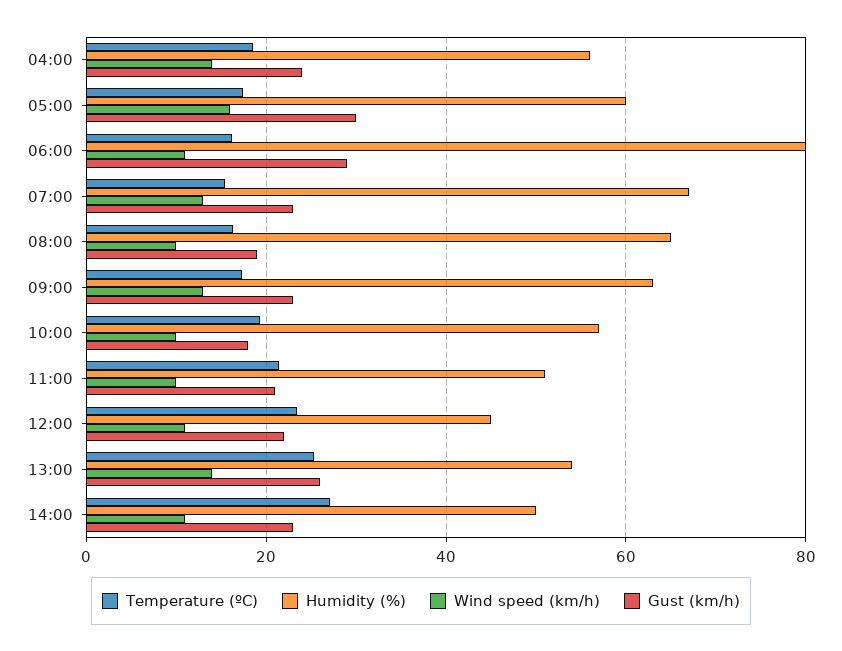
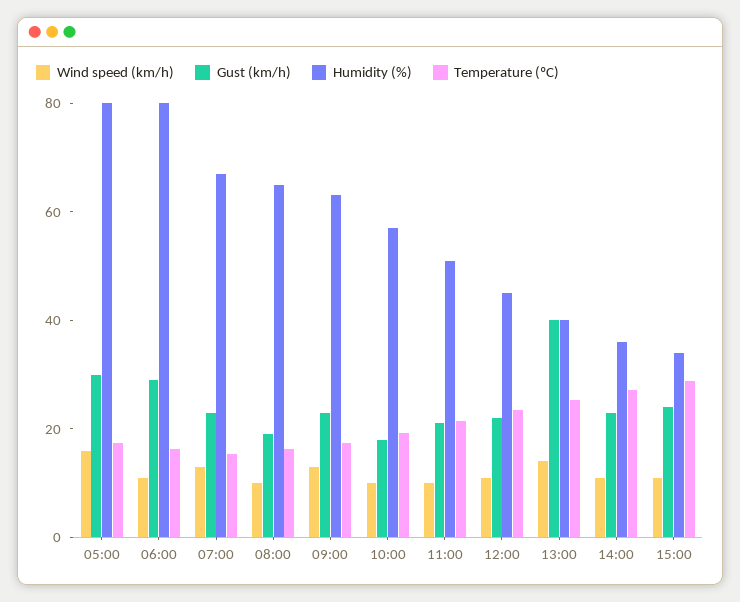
Temperature (ºC), 04:00: 18 -> none
Humidity (%), 04:00: 56 -> none
Wind speed (km/h), 04:00: 14 -> none
Gust (km/h), 04:00: 24 -> none
Humidity (%), 05:00: 60 -> 80
Humidity (%), 13:00: 54 -> 40
Gust (km/h), 13:00: 26 -> 40
Humidity (%), 14:00: 50 -> 35
Wind speed (km/h), 15:00: none -> 10
Gust (km/h), 15:00: none -> 25
Humidity (%), 15:00: none -> 35
Temperature (ºC), 15:00: none -> 30

